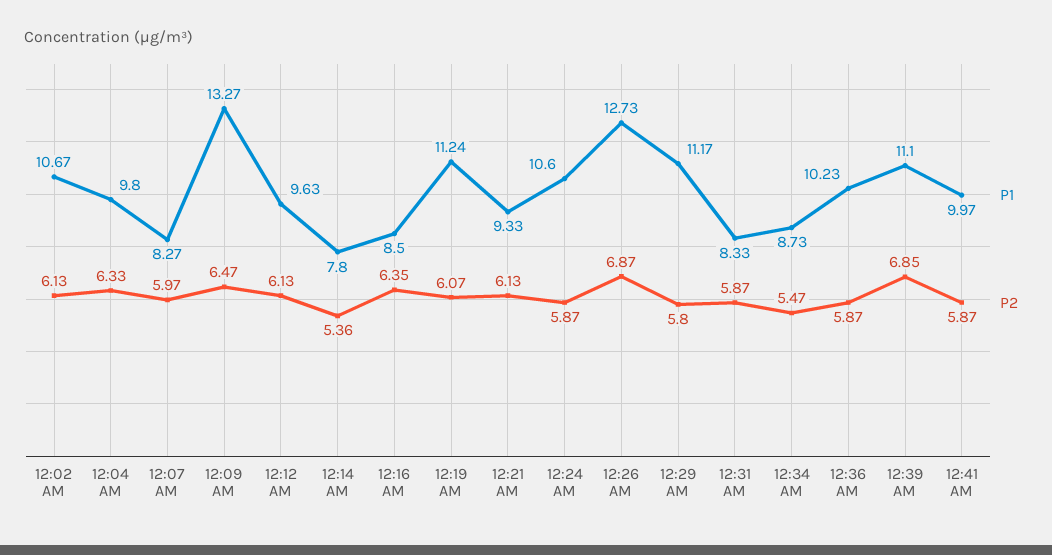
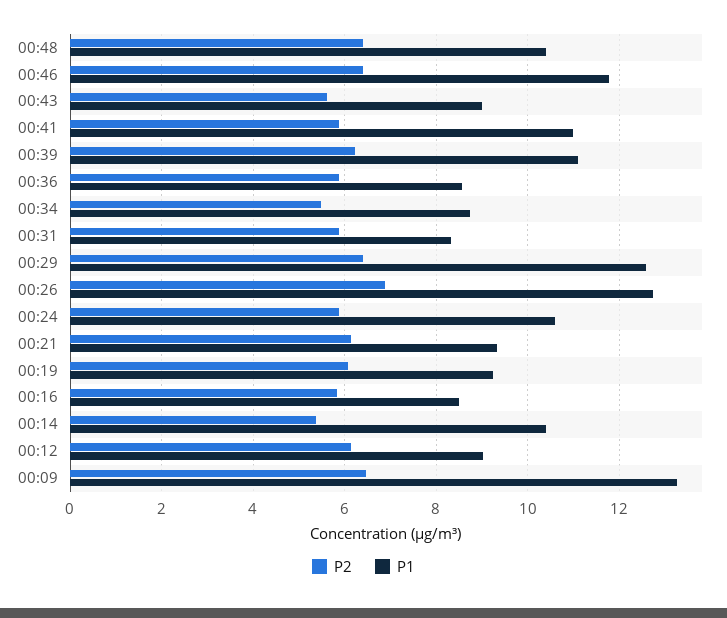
P1, 12:02 AM: 10.67 -> none
P2, 12:02 AM: 6.13 -> none
P1, 12:04 AM: 9.8 -> none
P2, 12:04 AM: 6.33 -> none
P1, 12:07 AM: 8.27 -> none
P2, 12:07 AM: 5.97 -> none
P1, 12:12 AM: 9.63 -> 9
P1, 12:14 AM: 7.8 -> 10.4
P2, 12:16 AM: 6.35 -> 5.8
P1, 12:19 AM: 11.24 -> 9.2
P1, 12:29 AM: 11.17 -> 12.6
P2, 12:29 AM: 5.8 -> 6.4
P1, 12:36 AM: 10.23 -> 8.6
P2, 12:39 AM: 6.85 -> 6.2
P1, 12:41 AM: 9.97 -> 11
P2, 00:48: none -> 6.4
P1, 00:48: none -> 10.4
P2, 00:46: none -> 6.4
P1, 00:46: none -> 11.8
P2, 00:43: none -> 5.6
P1, 00:43: none -> 9

